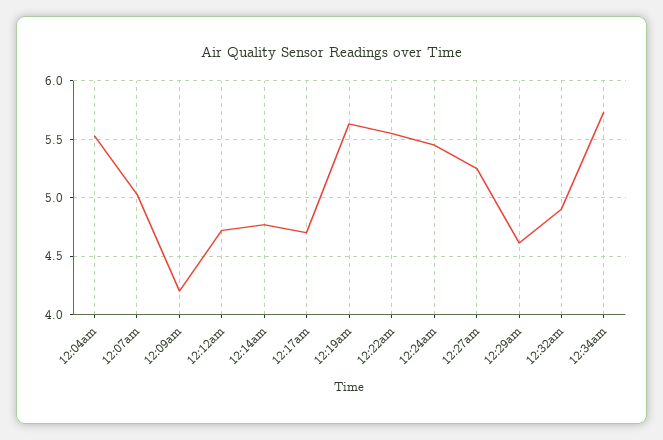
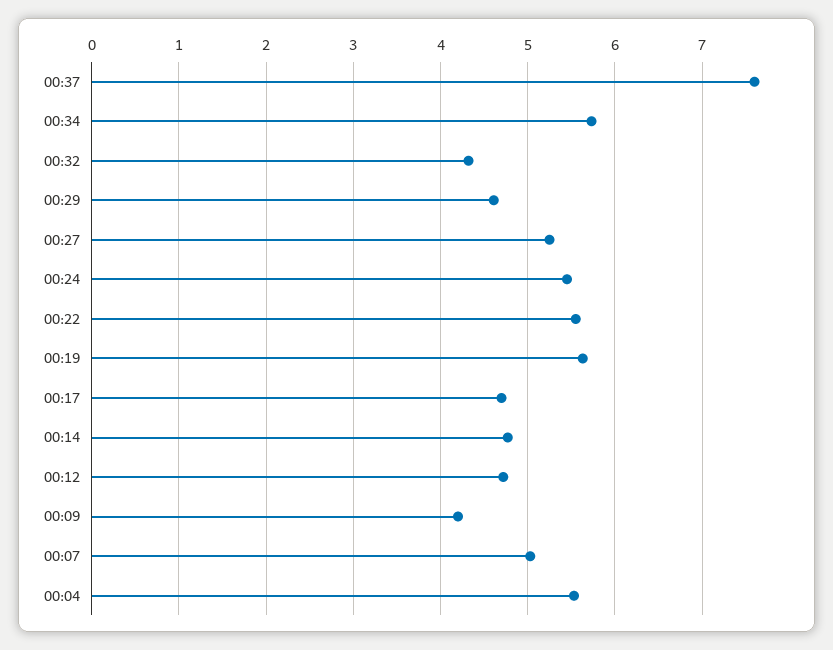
12:32am: 4.9 -> 4.3
00:37: none -> 7.6

